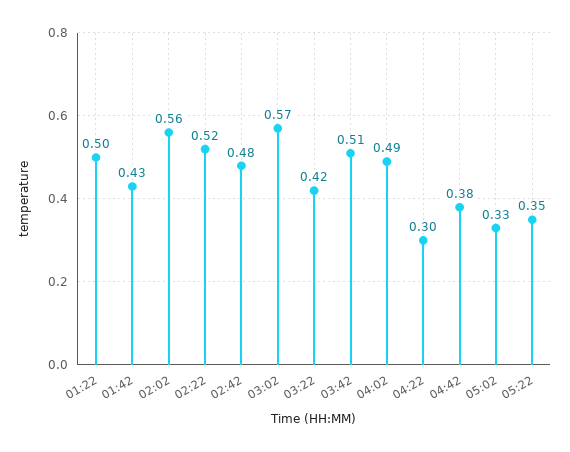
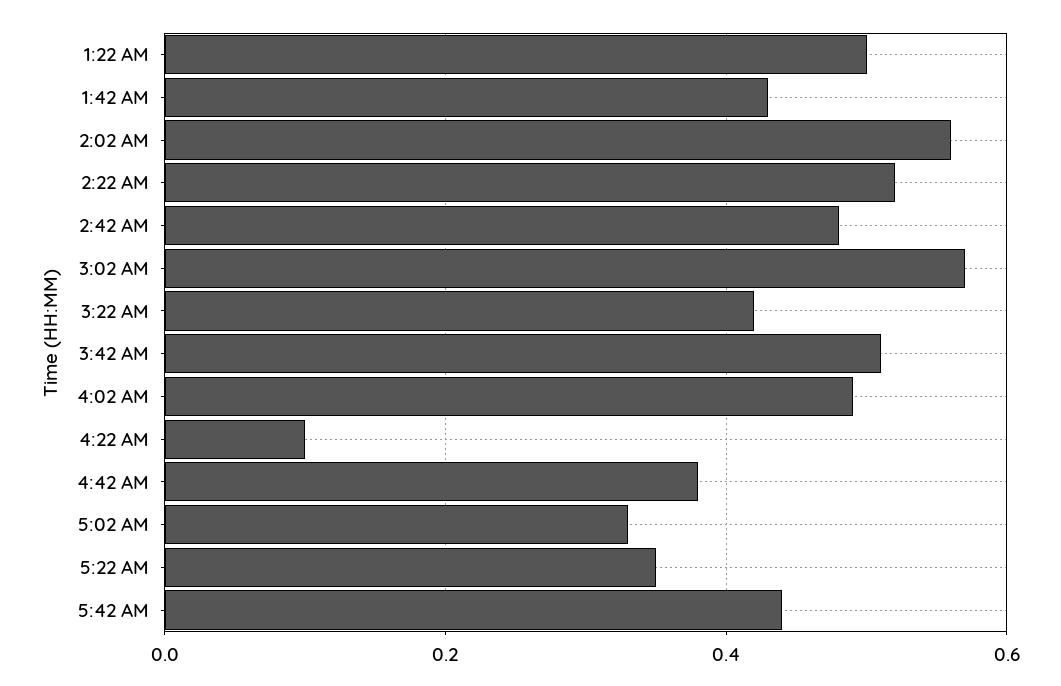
04:22: 0.3 -> 0.1
5:42 AM: none -> 0.45

